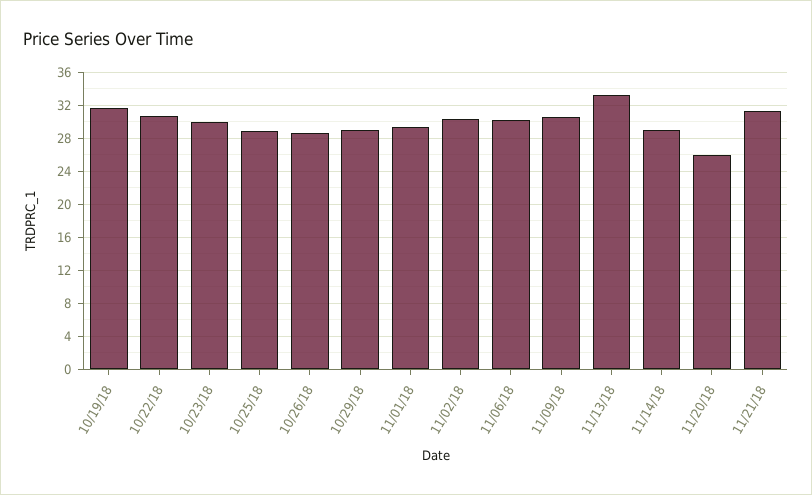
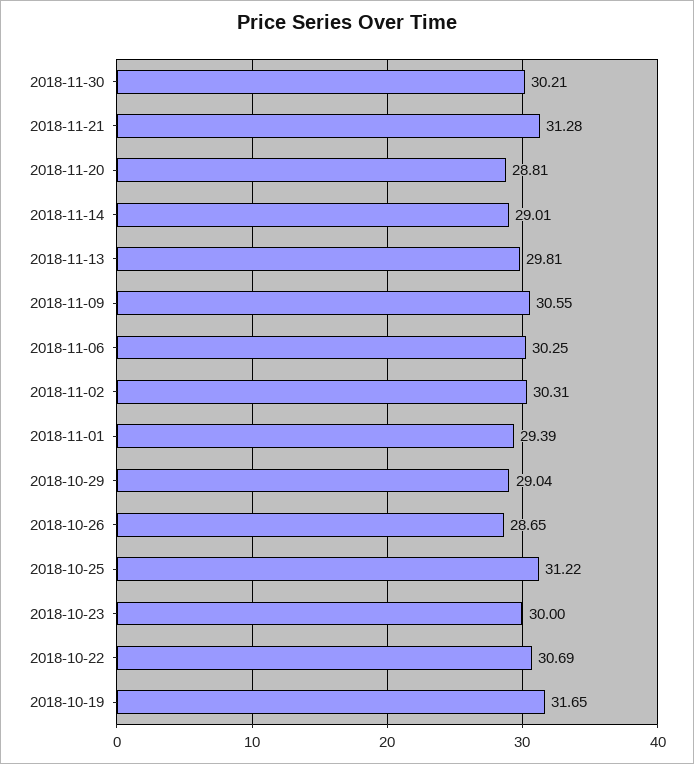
10/25/18: 29 -> 31.22
11/13/18: 33 -> 29.81
11/20/18: 26 -> 28.81
2018-11-30: none -> 30.21

